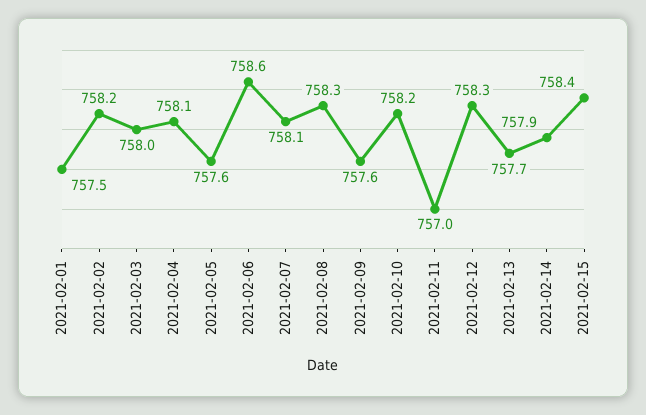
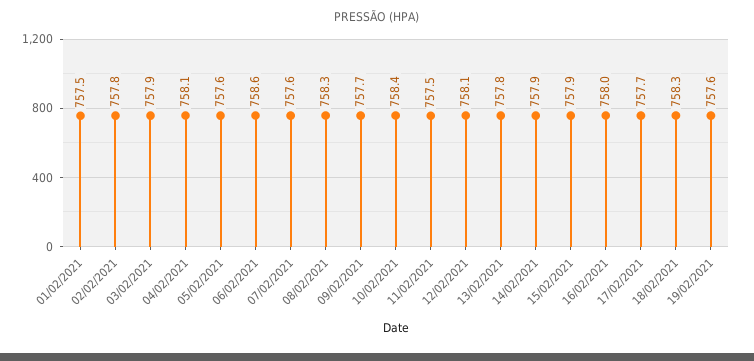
2021-02-02: 758.2 -> 757.8
2021-02-03: 758 -> 757.9
2021-02-07: 758.1 -> 757.6
2021-02-09: 757.6 -> 757.7
2021-02-10: 758.2 -> 758.4
2021-02-11: 757 -> 757.5
2021-02-12: 758.3 -> 758.1
2021-02-13: 757.7 -> 757.8
2021-02-15: 758.4 -> 757.9
16/02/2021: none -> 758
17/02/2021: none -> 757.7
18/02/2021: none -> 758.3
19/02/2021: none -> 757.6

